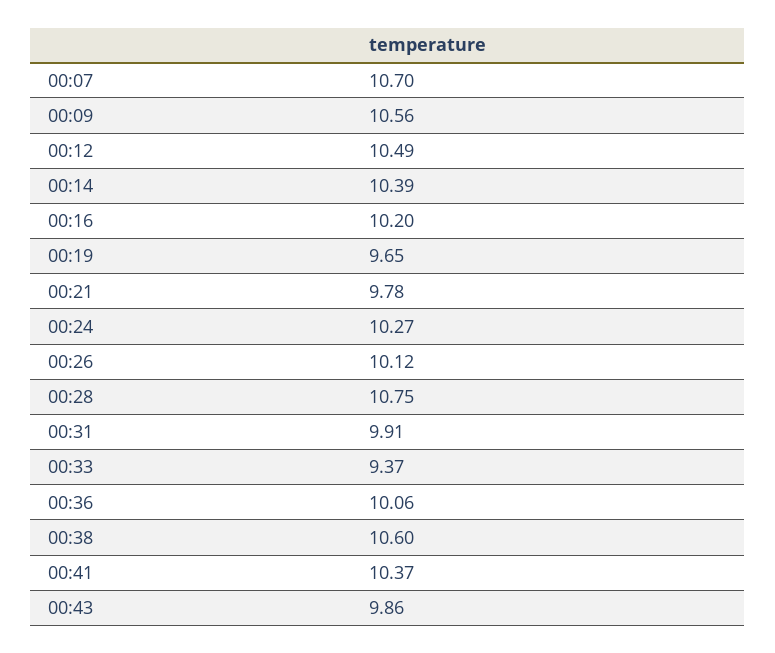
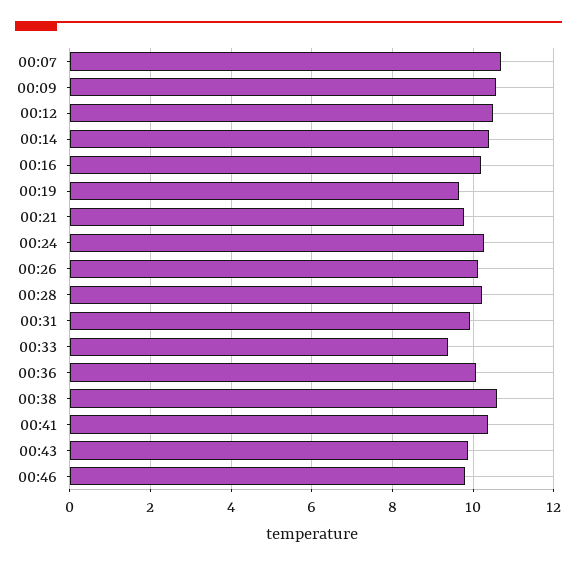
00:28: 10.75 -> 10.2
00:46: none -> 9.8

